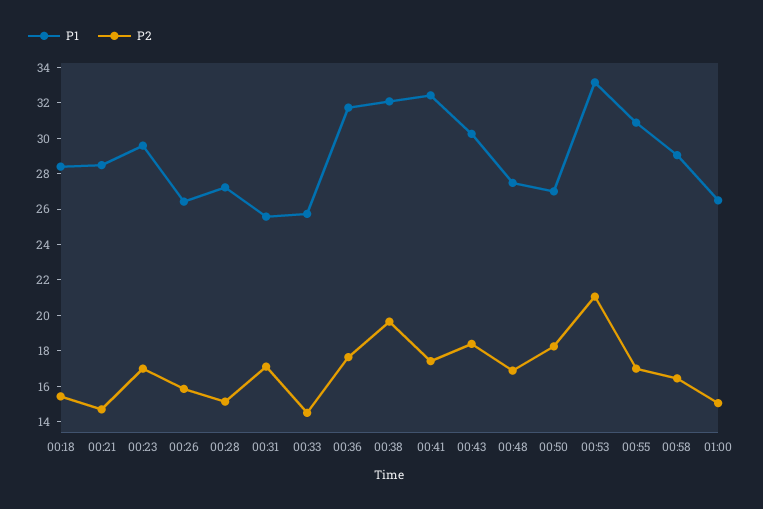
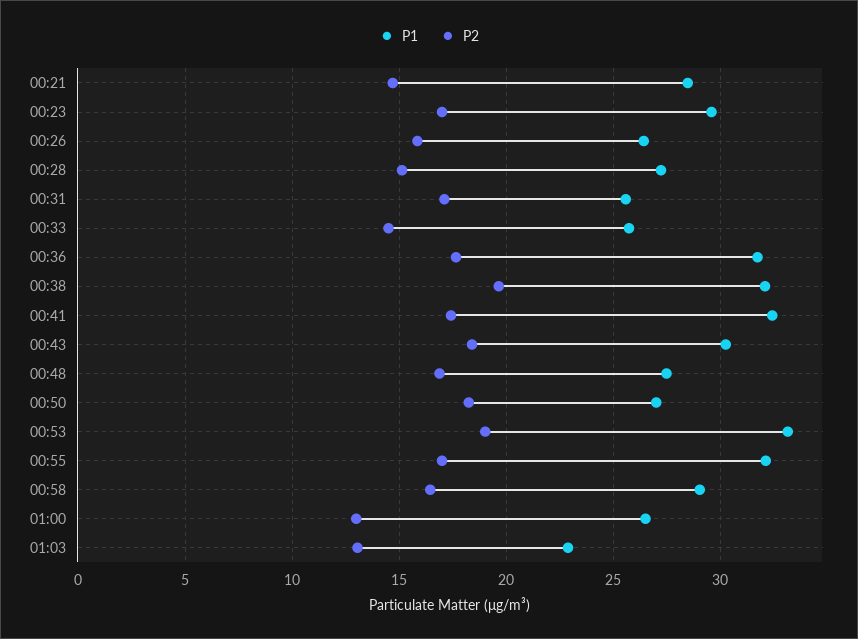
P1, 00:18: 28.5 -> none
P2, 00:18: 15.5 -> none
P2, 00:53: 21 -> 19
P1, 00:55: 31 -> 32
P2, 01:00: 15 -> 13
P1, 01:03: none -> 23
P2, 01:03: none -> 13

